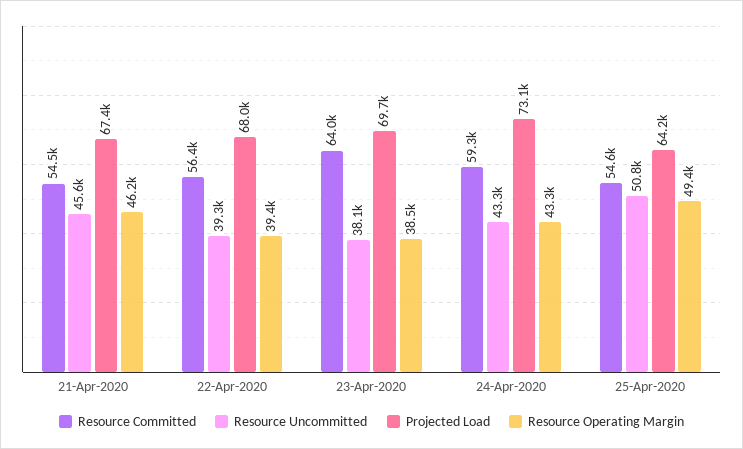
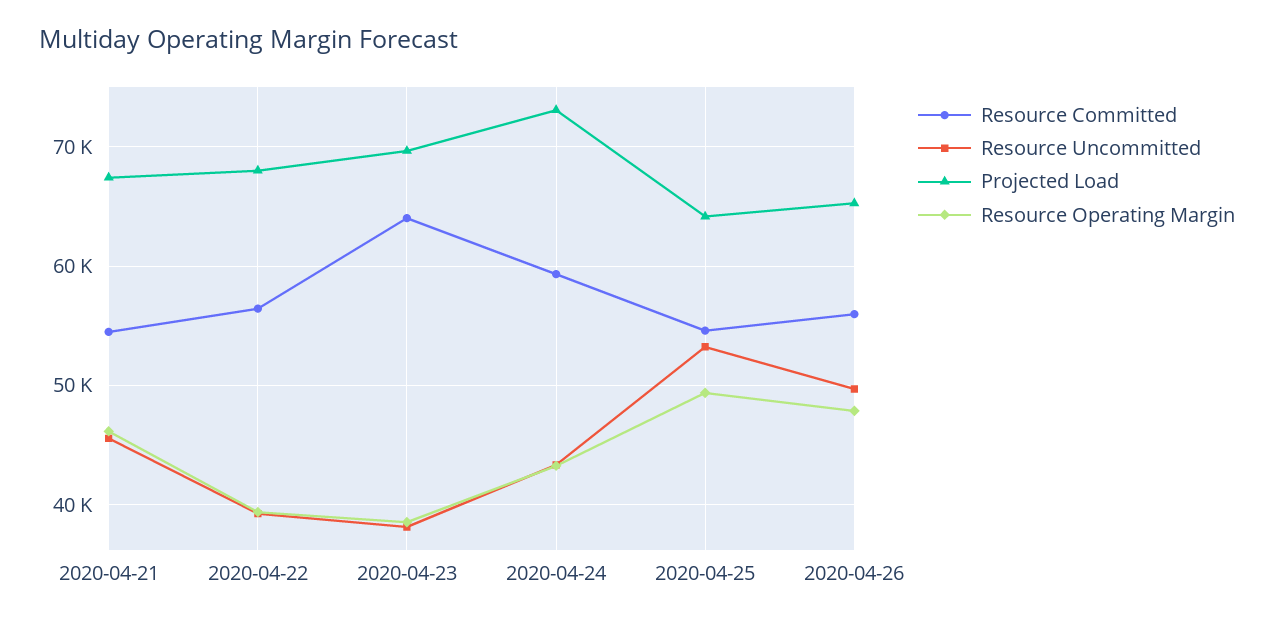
Resource Uncommitted, 25-Apr-2020: 50800 -> 53000
Resource Committed, 2020-04-26: none -> 56000
Resource Uncommitted, 2020-04-26: none -> 50000
Projected Load, 2020-04-26: none -> 65000
Resource Operating Margin, 2020-04-26: none -> 48000

